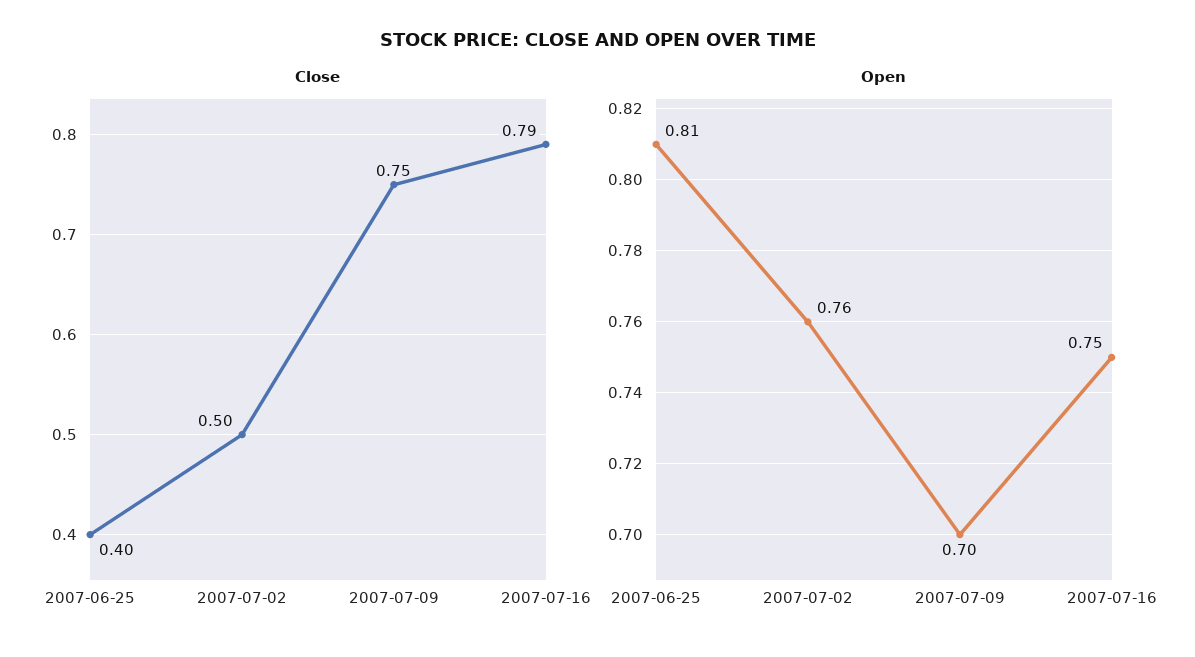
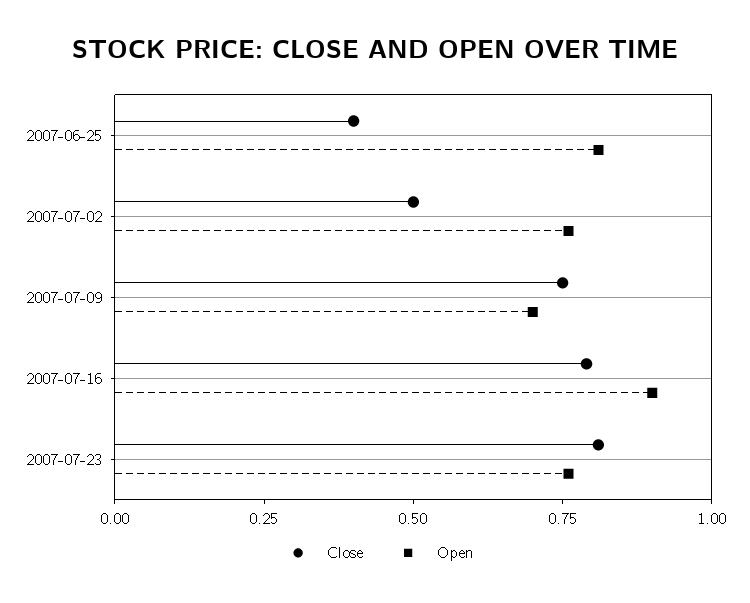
Open, 2007-07-16: 0.75 -> 0.9
Close, 2007-07-23: none -> 0.8
Open, 2007-07-23: none -> 0.75

